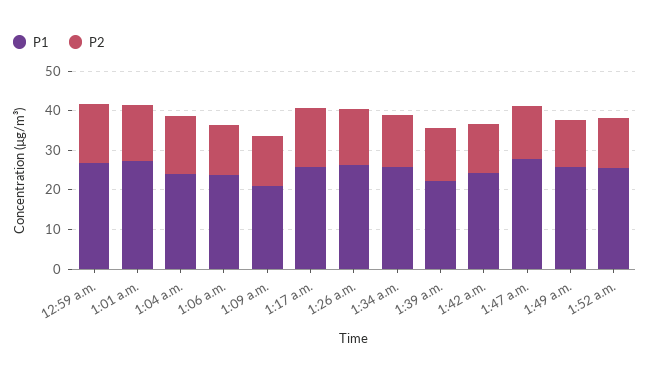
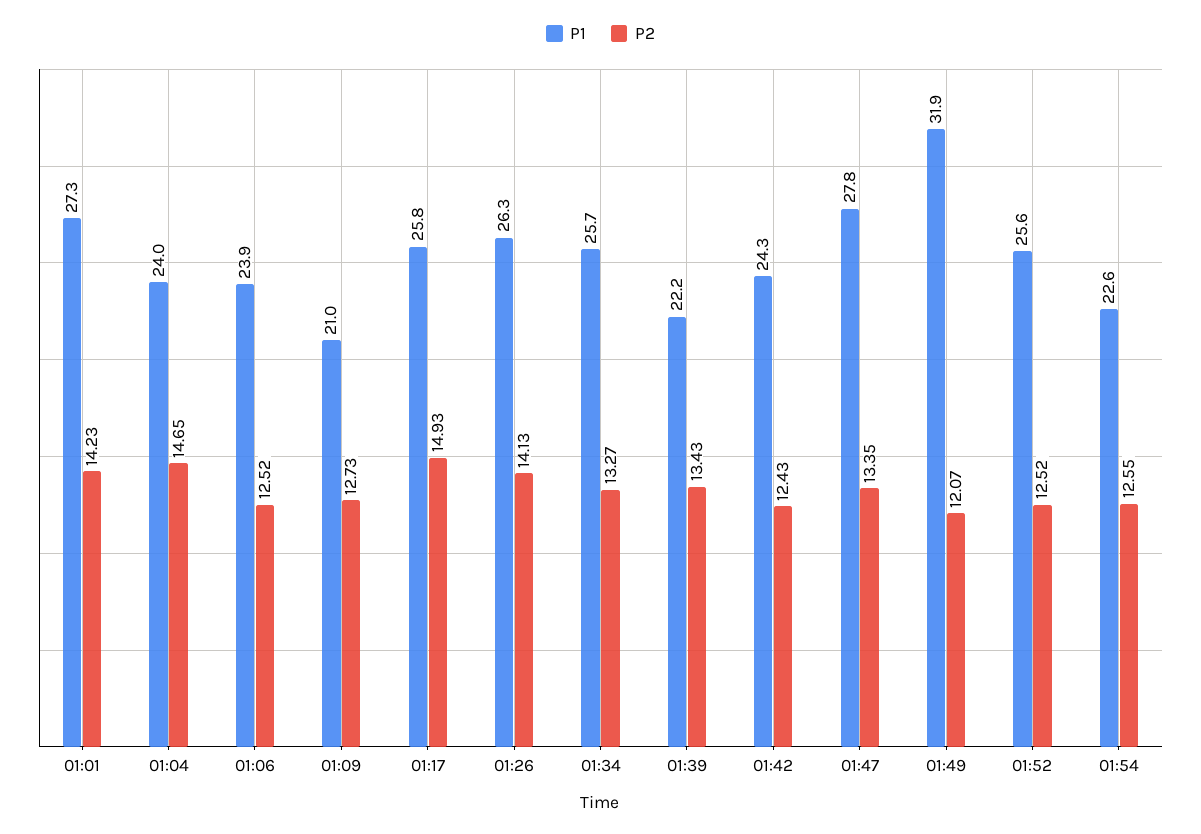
P1, 12:59 a.m.: 27.5 -> none
P2, 12:59 a.m.: 15 -> none
P1, 1:49 a.m.: 25 -> 31.9
P1, 01:54: none -> 22.6
P2, 01:54: none -> 12.55

